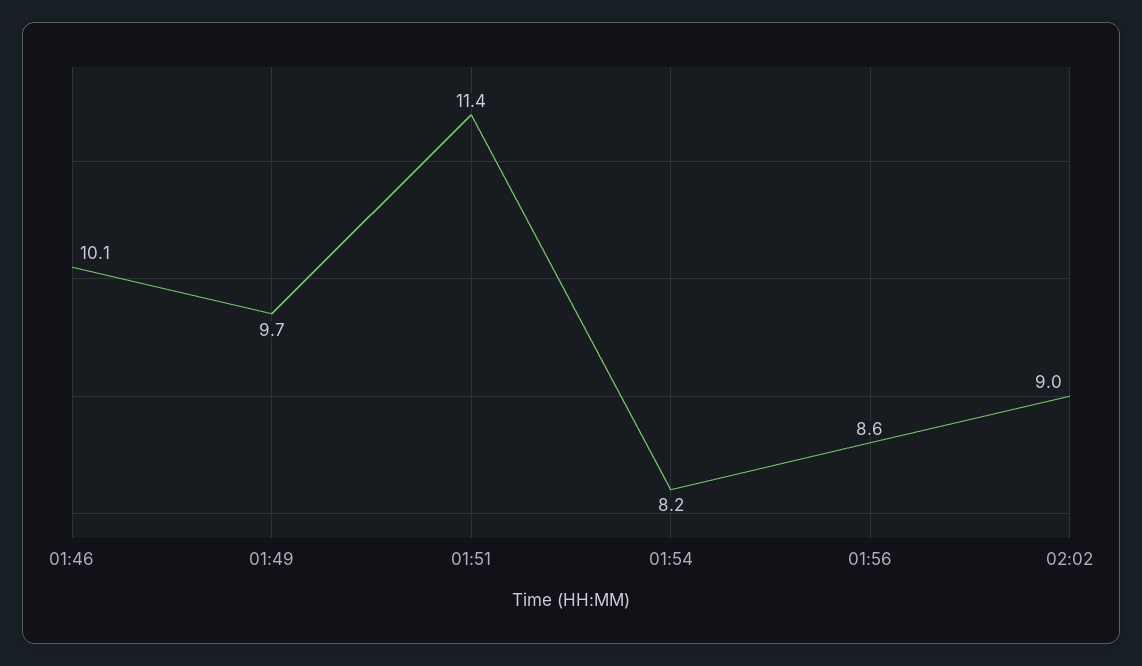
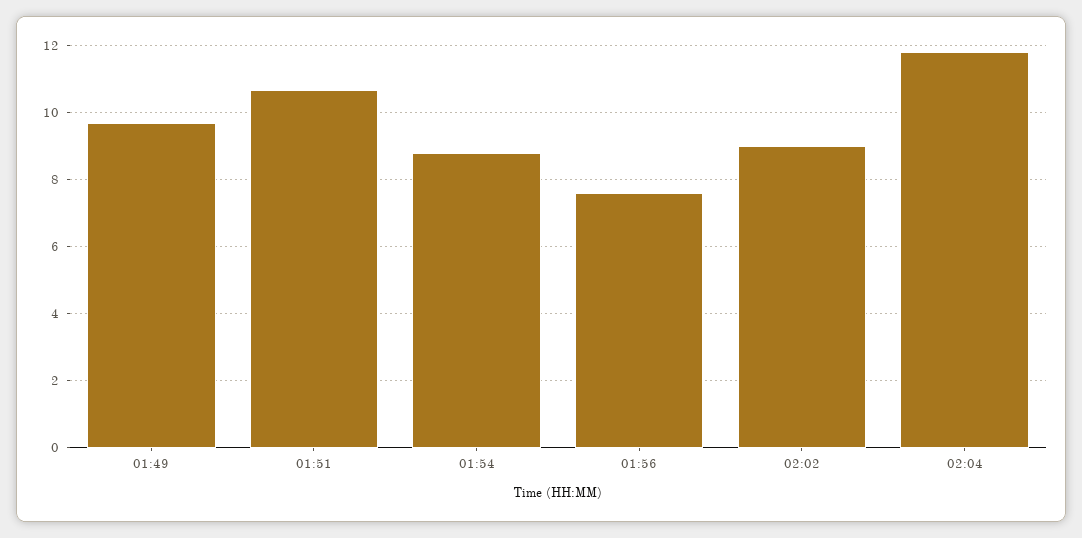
01:46: 10.1 -> none
01:51: 11.4 -> 10.6
01:54: 8.2 -> 8.8
01:56: 8.6 -> 7.6
02:04: none -> 11.8

